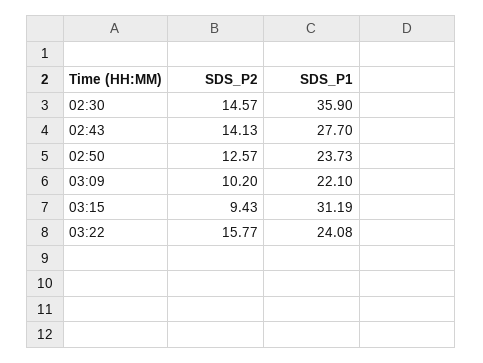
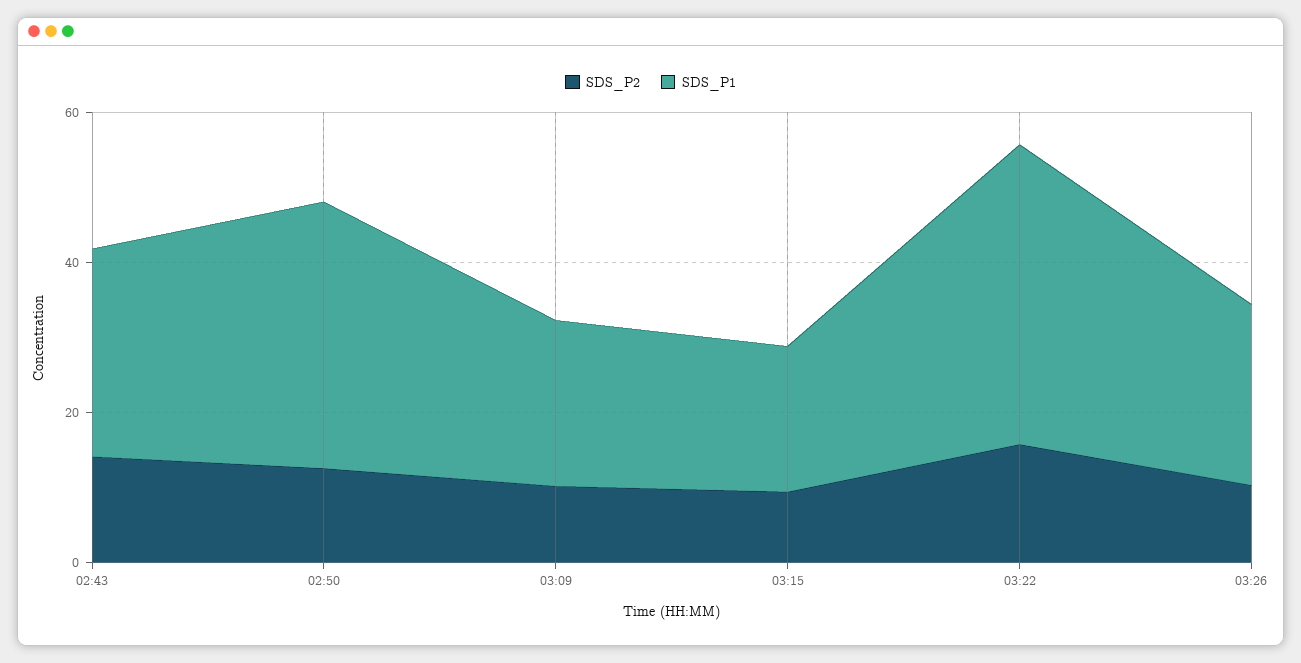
SDS_P2, 02:30: 14.57 -> none
SDS_P1, 02:30: 35.9 -> none
SDS_P1, 02:50: 23.73 -> 35
SDS_P1, 03:15: 31.19 -> 20
SDS_P1, 03:22: 24.08 -> 40
SDS_P2, 03:26: none -> 10
SDS_P1, 03:26: none -> 25

